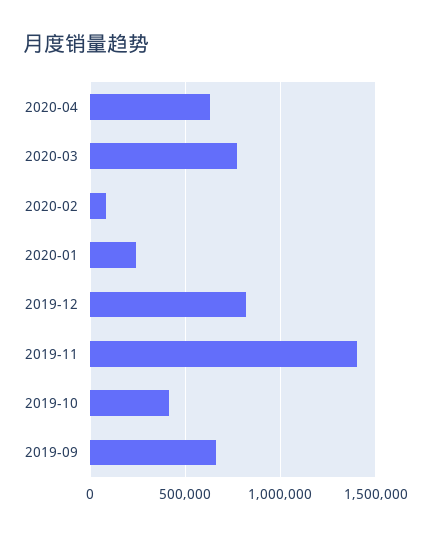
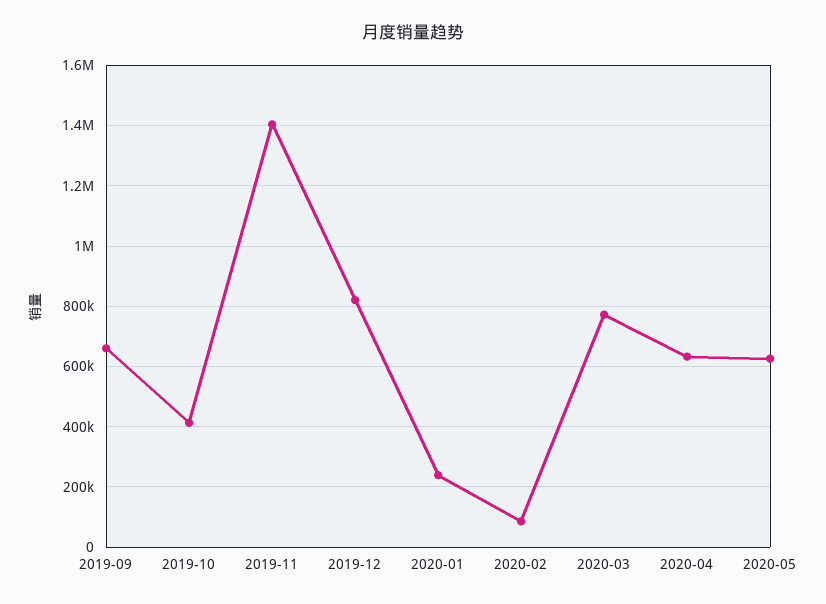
2020-05: none -> 620000

